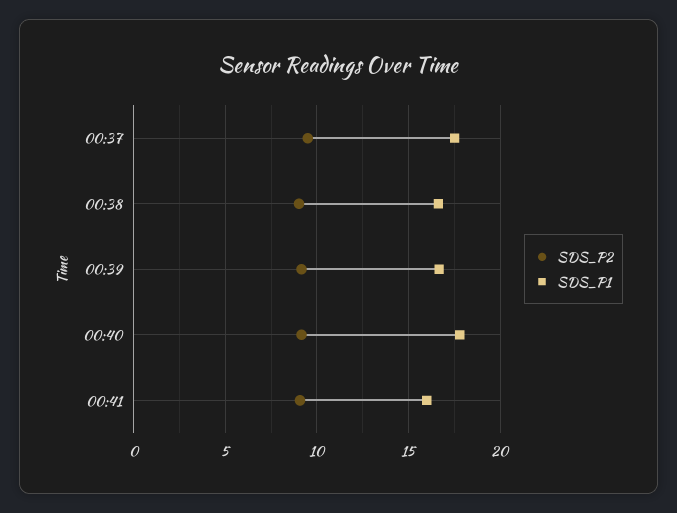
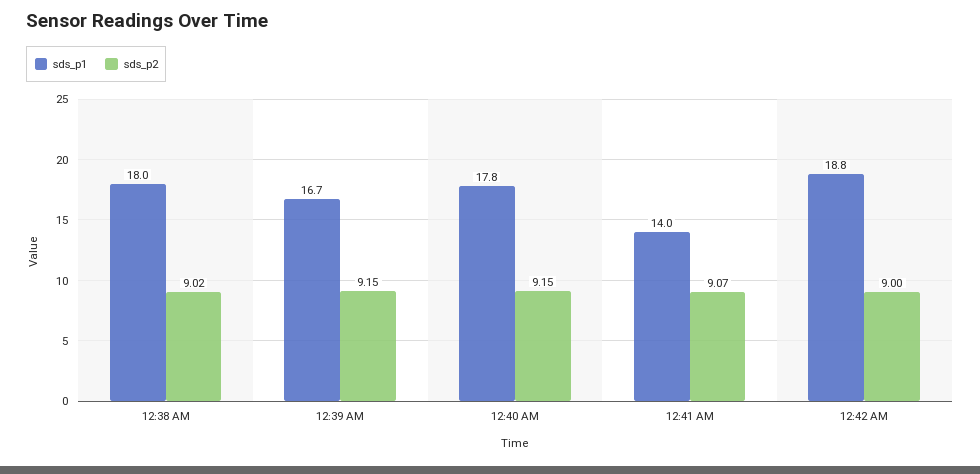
SDS_P2, 00:37: 9.5 -> none
SDS_P1, 00:37: 17.5 -> none
SDS_P1, 00:38: 16.5 -> 18
SDS_P1, 00:41: 16 -> 14
SDS_P1, 12:42 AM: none -> 18.8
SDS_P2, 12:42 AM: none -> 9

